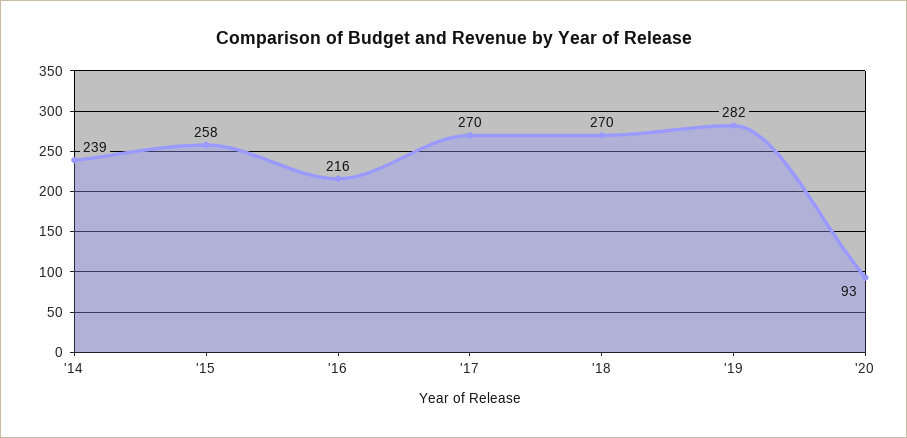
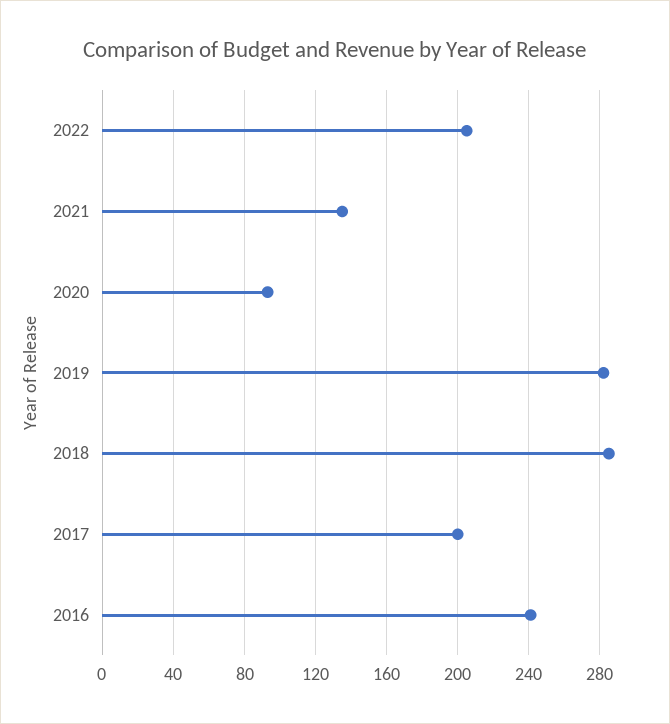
'14: 239 -> none
'15: 258 -> none
'16: 216 -> 240
'17: 270 -> 200
'18: 270 -> 285
2022: none -> 205
2021: none -> 135

